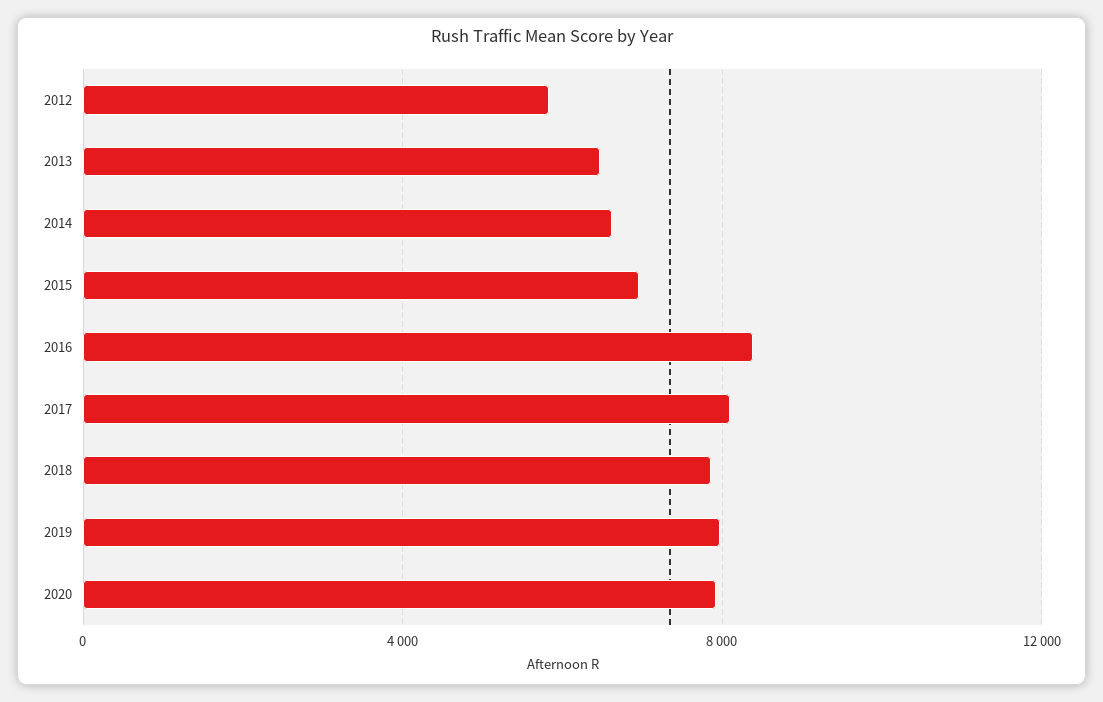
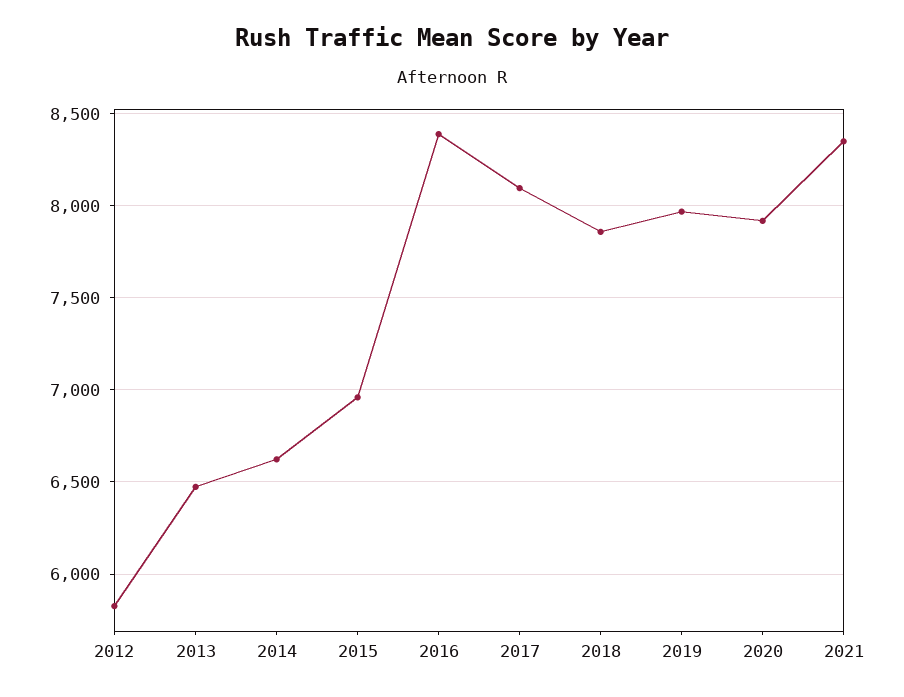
2021: none -> 8350

